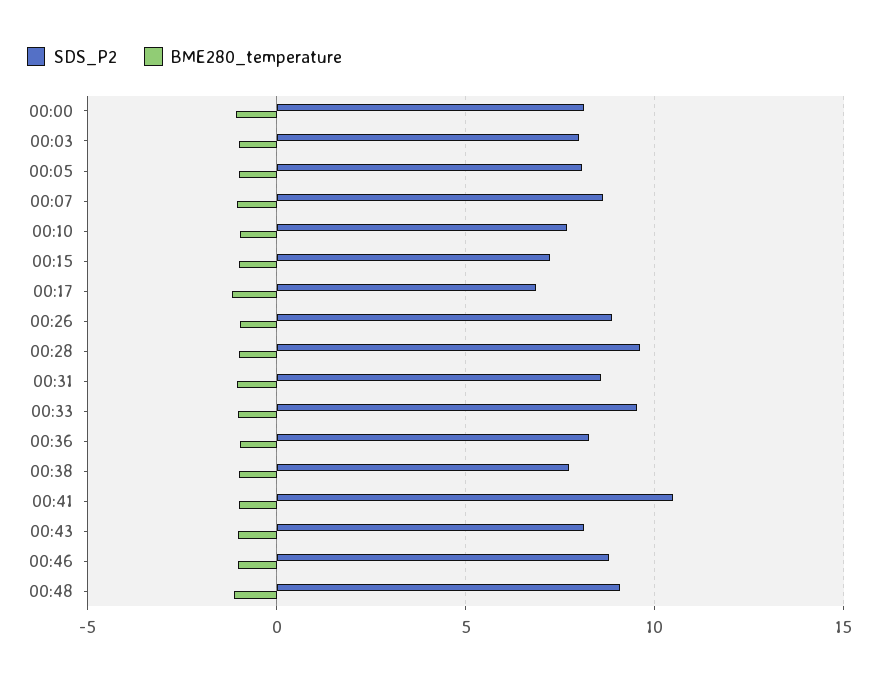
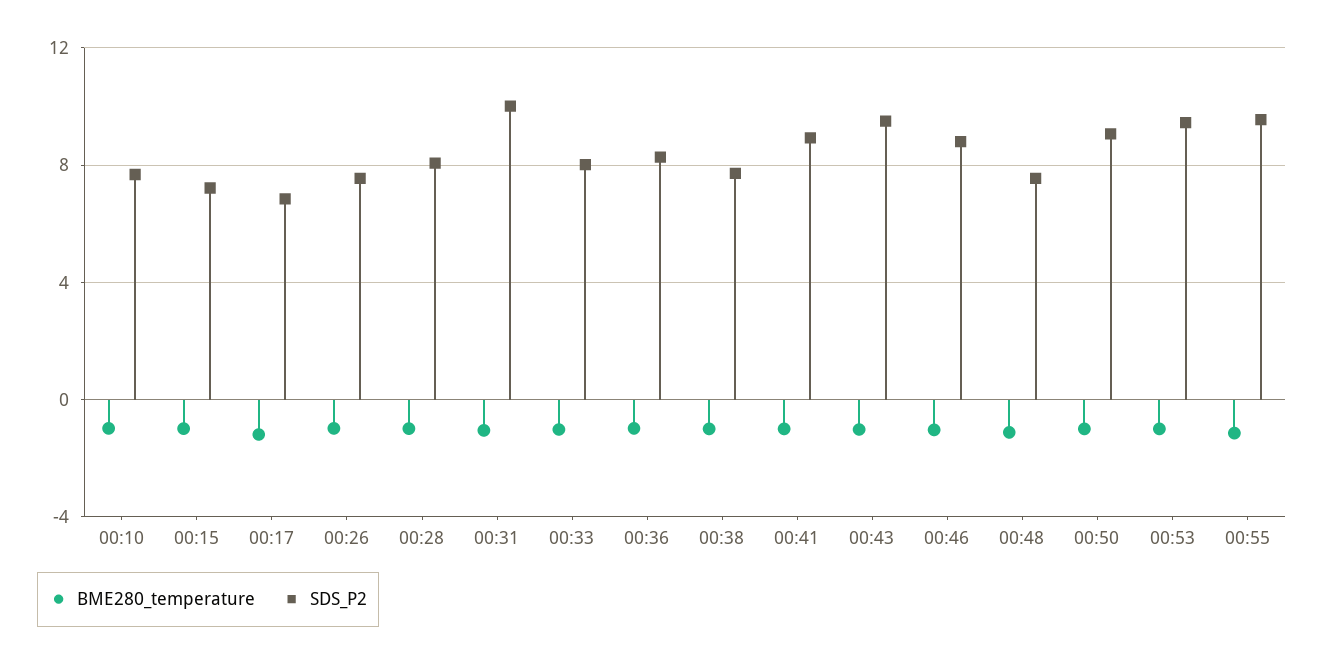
SDS_P2, 00:00: 8 -> none
BME280_temperature, 00:00: -1 -> none
SDS_P2, 00:03: 8 -> none
BME280_temperature, 00:03: -1 -> none
SDS_P2, 00:05: 8 -> none
BME280_temperature, 00:05: -1 -> none
SDS_P2, 00:07: 8.5 -> none
BME280_temperature, 00:07: -1 -> none
SDS_P2, 00:26: 9 -> 7.5
SDS_P2, 00:28: 9.5 -> 8
SDS_P2, 00:31: 8.5 -> 10
SDS_P2, 00:33: 9.5 -> 8
SDS_P2, 00:41: 10.5 -> 9
SDS_P2, 00:43: 8 -> 9.5
SDS_P2, 00:48: 9 -> 7.5
BME280_temperature, 00:50: none -> -1
SDS_P2, 00:50: none -> 9
BME280_temperature, 00:53: none -> -1
SDS_P2, 00:53: none -> 9.5
BME280_temperature, 00:55: none -> -1
SDS_P2, 00:55: none -> 9.5

